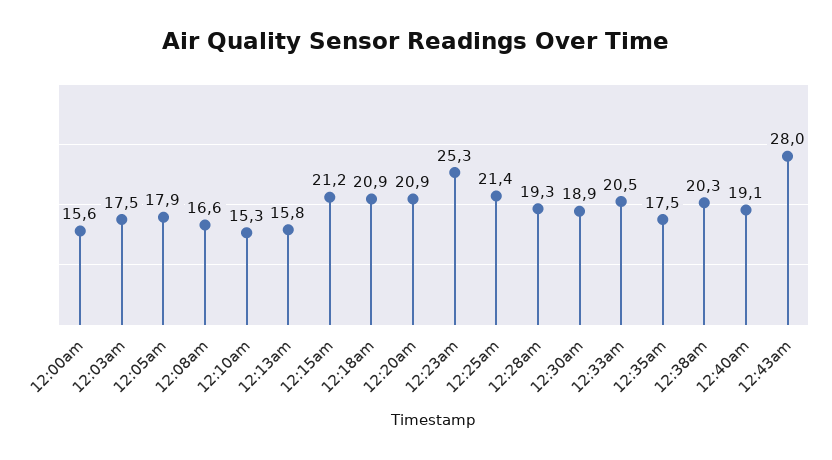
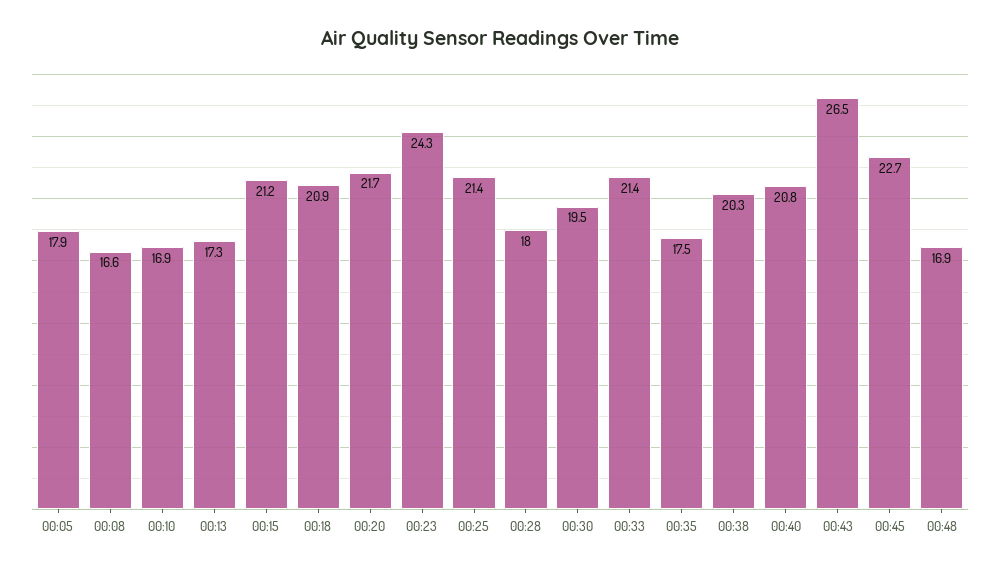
12:00am: 15.6 -> none
12:03am: 17.5 -> none
12:10am: 15.3 -> 16.9
12:13am: 15.8 -> 17.3
12:20am: 20.9 -> 21.7
12:23am: 25.3 -> 24.3
12:28am: 19.3 -> 18
12:30am: 18.9 -> 19.5
12:33am: 20.5 -> 21.4
12:40am: 19.1 -> 20.8
12:43am: 28 -> 26.5
00:45: none -> 22.7
00:48: none -> 16.9

